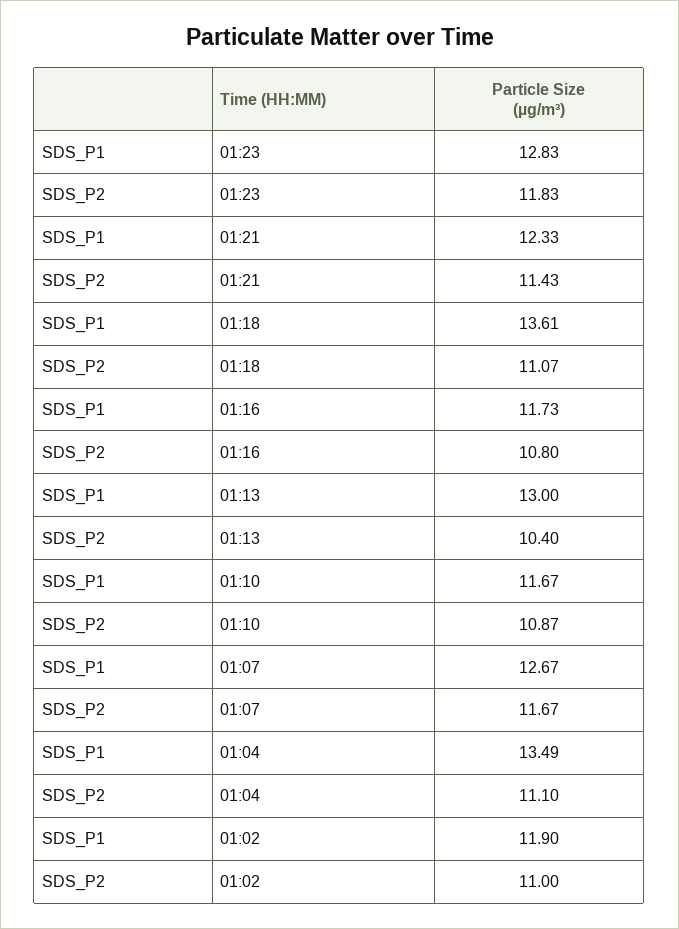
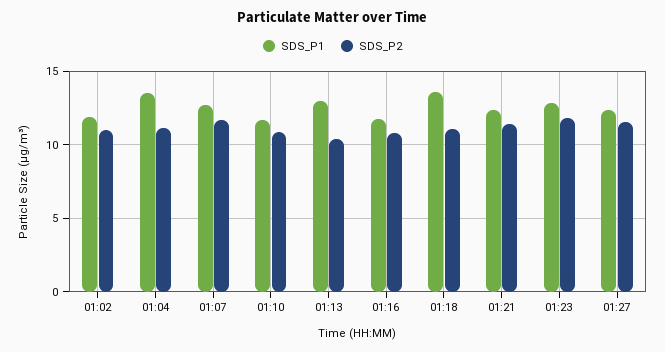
SDS_P1, 01:27: none -> 12.5
SDS_P2, 01:27: none -> 11.5

